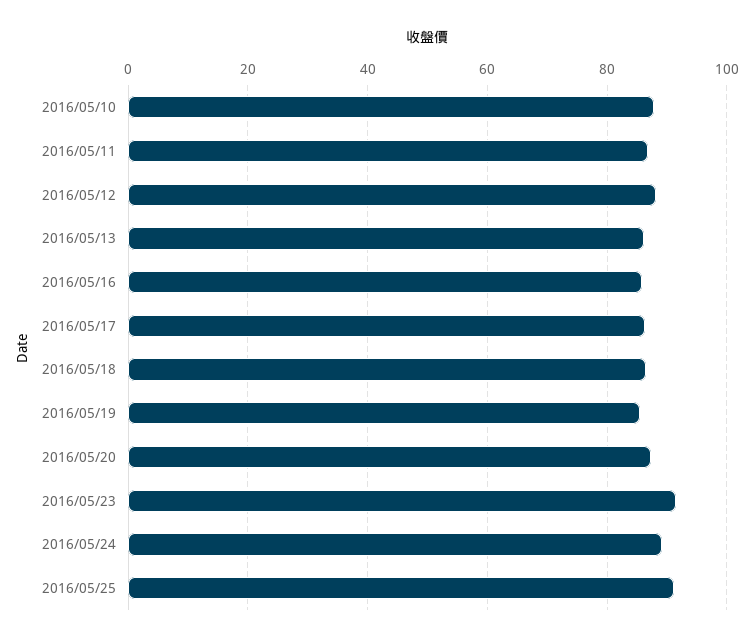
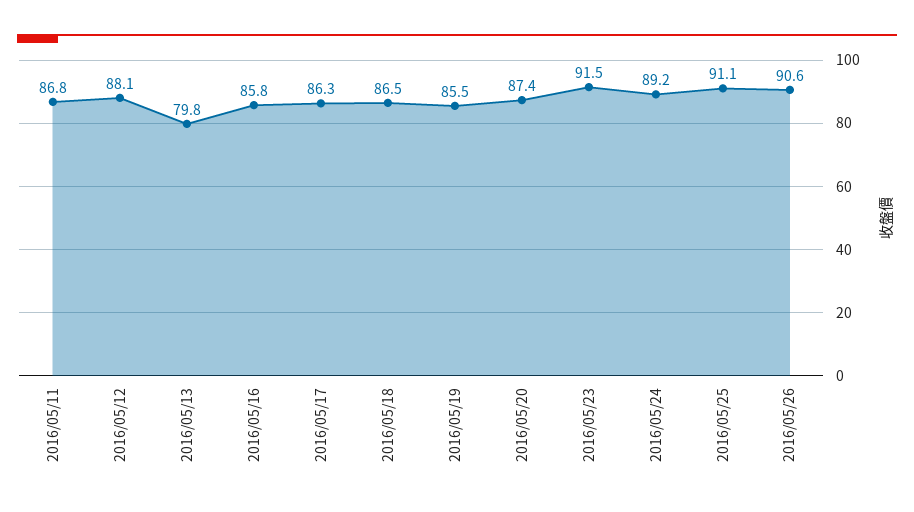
2016/05/10: 88 -> none
2016/05/13: 86 -> 79.8
2016/05/26: none -> 90.6

